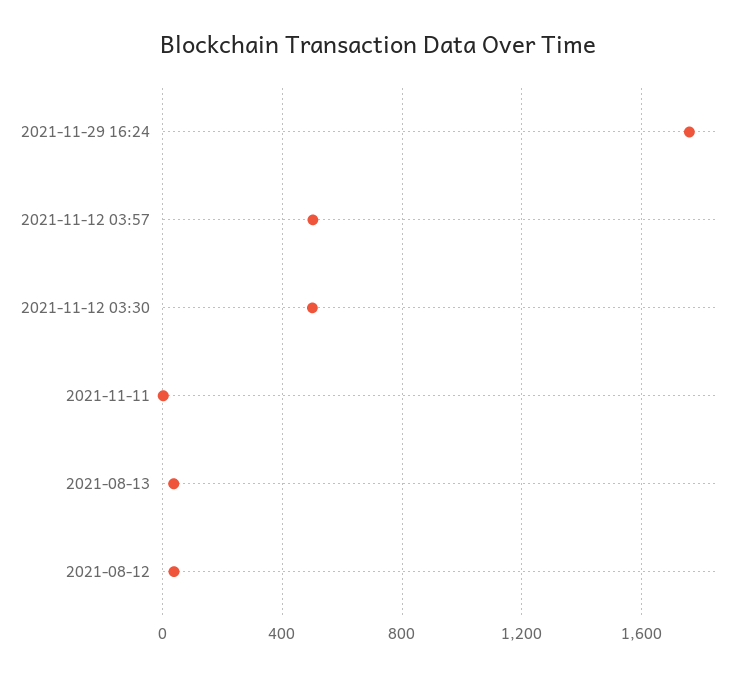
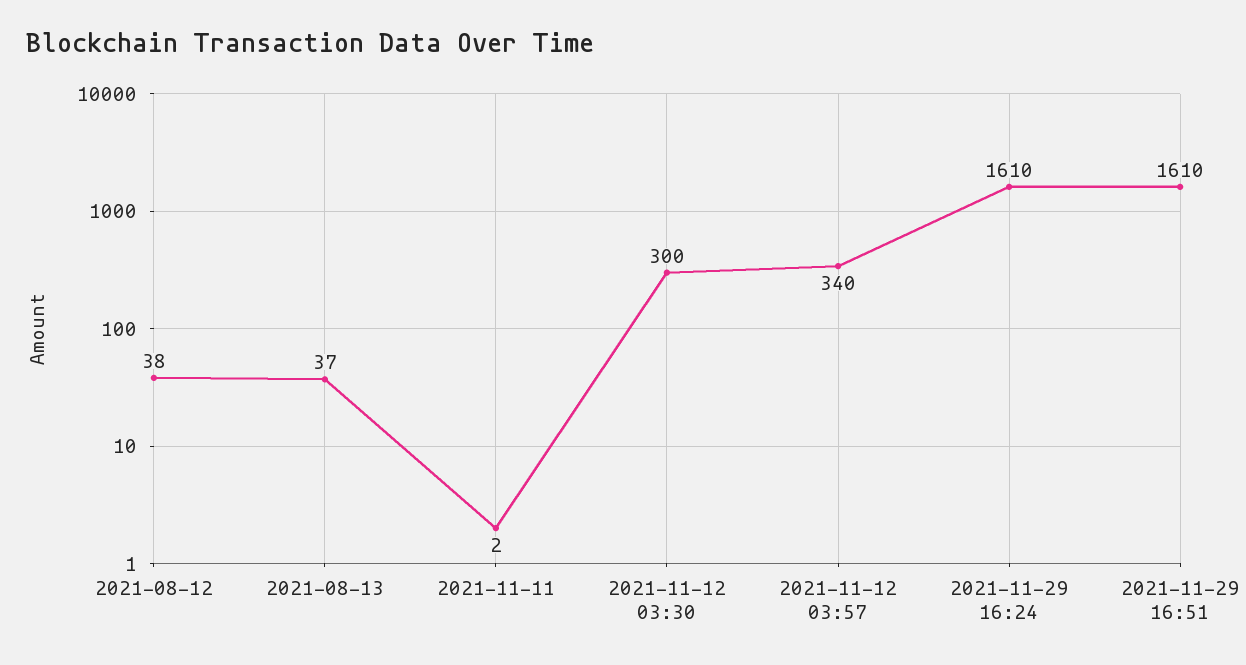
2021-11-29 16:24: 1750 -> 1610
2021-11-12 03:57: 500 -> 340
2021-11-12 03:30: 500 -> 300
2021-11-29 16:51: none -> 1610

